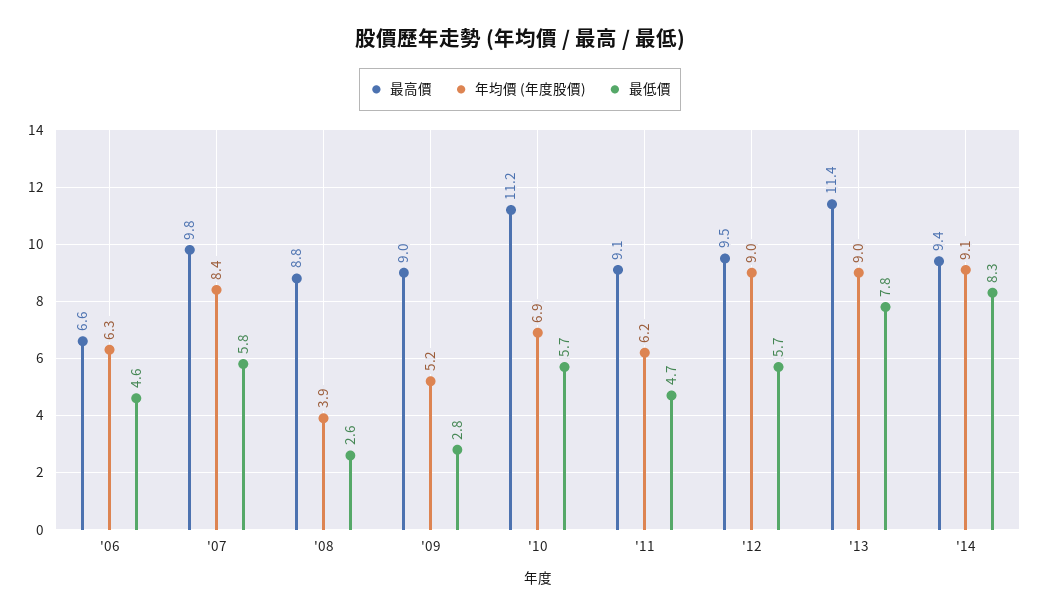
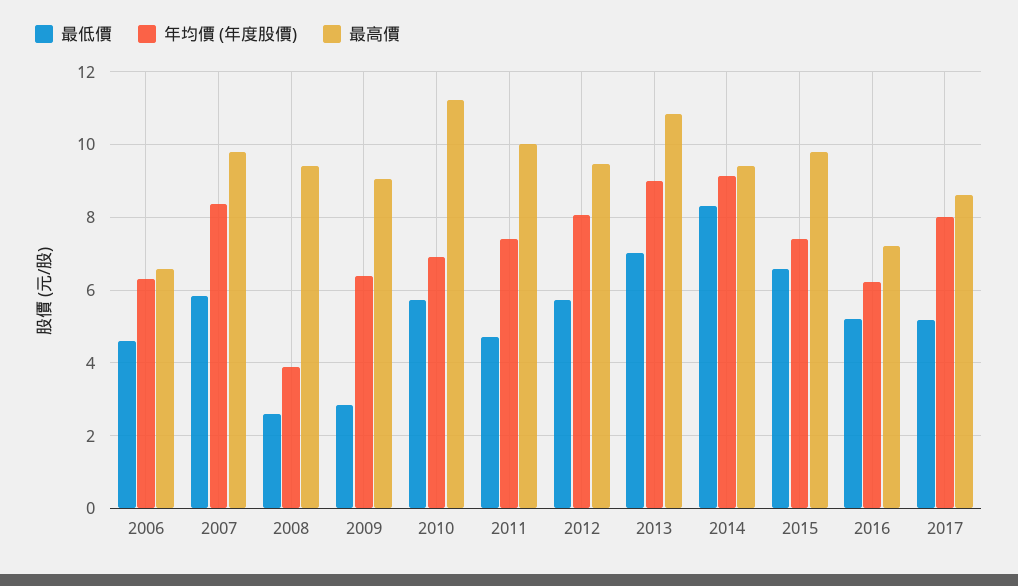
最高價, '08: 8.8 -> 9.4
年均價 (年度股價), '09: 5.2 -> 6.4
最高價, '11: 9.1 -> 10
年均價 (年度股價), '11: 6.2 -> 7.4
年均價 (年度股價), '12: 9 -> 8
最高價, '13: 11.4 -> 10.8
最低價, '13: 7.8 -> 7
最低價, 2015: none -> 6.6
年均價 (年度股價), 2015: none -> 7.4
最高價, 2015: none -> 9.8
最低價, 2016: none -> 5.2
年均價 (年度股價), 2016: none -> 6.2
最高價, 2016: none -> 7.2
最低價, 2017: none -> 5.2
年均價 (年度股價), 2017: none -> 8
最高價, 2017: none -> 8.6

